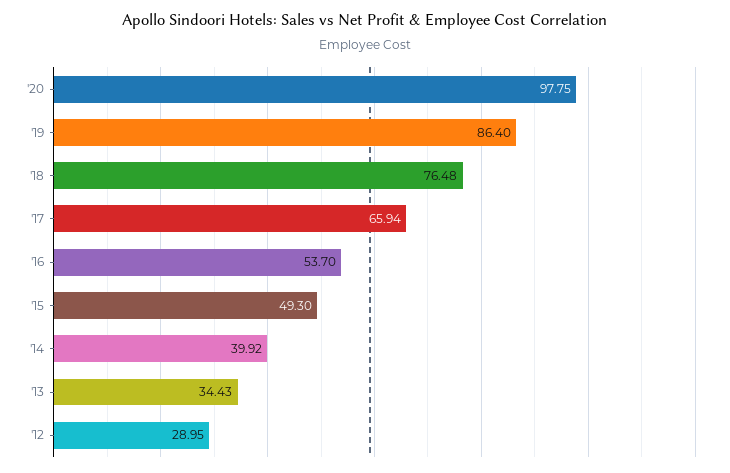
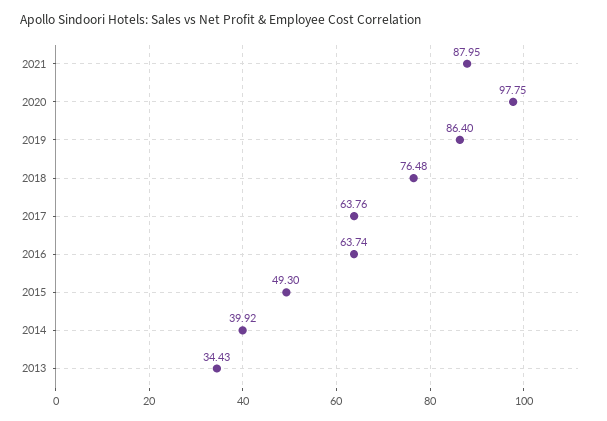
'17: 65.94 -> 63.76
'16: 53.7 -> 63.74
'12: 28.95 -> none
2021: none -> 87.95

